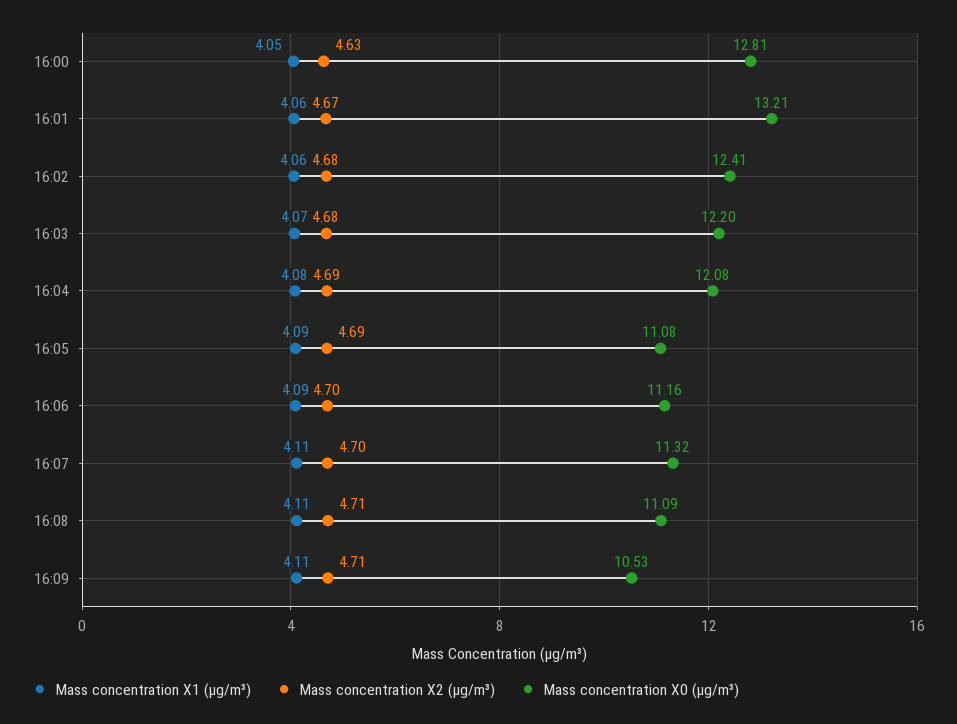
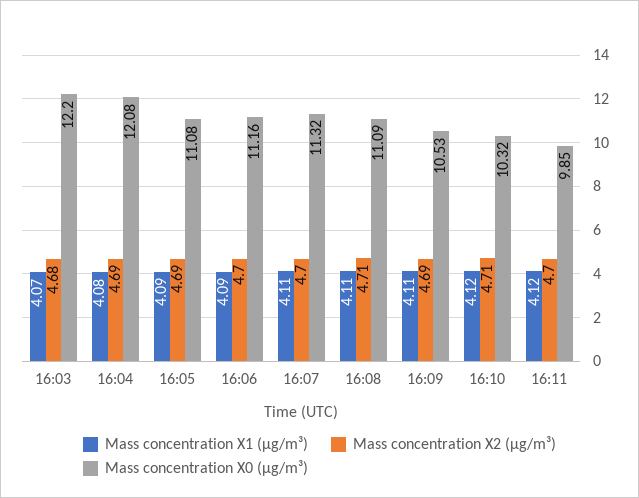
Mass concentration X1 (μg/m³), 16:00: 4.05 -> none
Mass concentration X2 (μg/m³), 16:00: 4.63 -> none
Mass concentration X0 (μg/m³), 16:00: 12.81 -> none
Mass concentration X1 (μg/m³), 16:01: 4.06 -> none
Mass concentration X2 (μg/m³), 16:01: 4.67 -> none
Mass concentration X0 (μg/m³), 16:01: 13.21 -> none
Mass concentration X1 (μg/m³), 16:02: 4.06 -> none
Mass concentration X2 (μg/m³), 16:02: 4.68 -> none
Mass concentration X0 (μg/m³), 16:02: 12.41 -> none
Mass concentration X2 (μg/m³), 16:09: 4.71 -> 4.69
Mass concentration X1 (μg/m³), 16:10: none -> 4.12
Mass concentration X2 (μg/m³), 16:10: none -> 4.71
Mass concentration X0 (μg/m³), 16:10: none -> 10.32
Mass concentration X1 (μg/m³), 16:11: none -> 4.12
Mass concentration X2 (μg/m³), 16:11: none -> 4.7
Mass concentration X0 (μg/m³), 16:11: none -> 9.85

